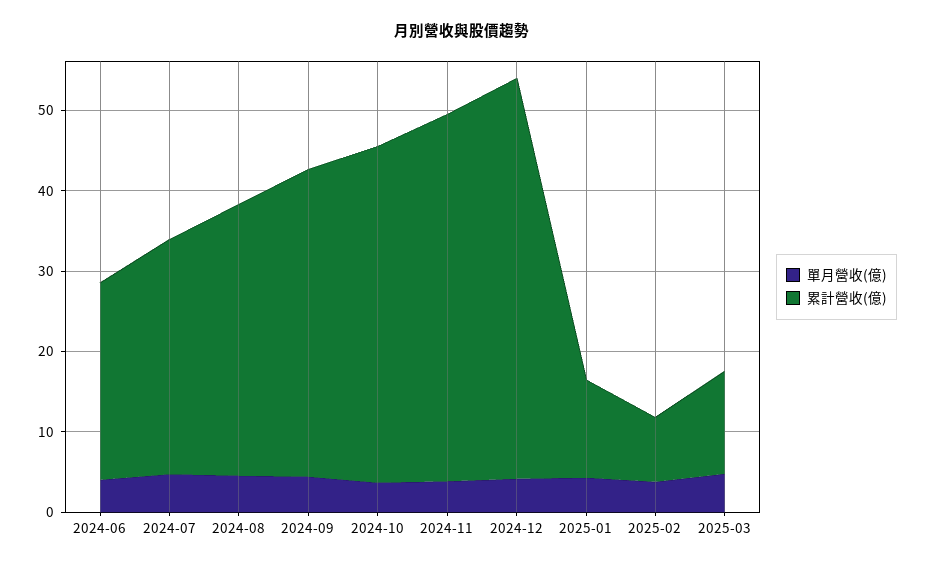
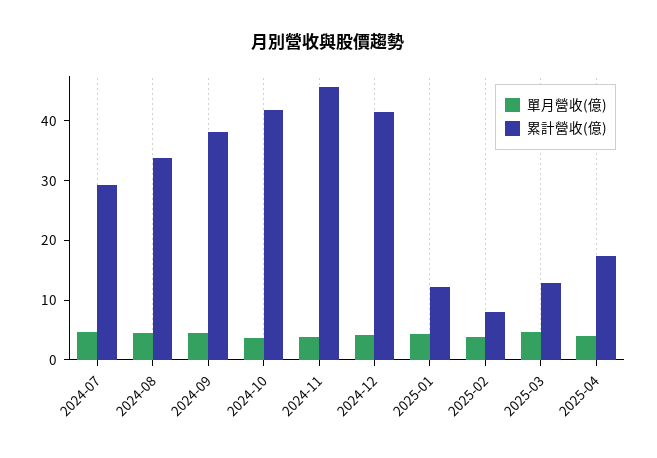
單月營收(億), 2024-06: 4 -> none
累計營收(億), 2024-06: 24 -> none
累計營收(億), 2024-12: 50 -> 42
單月營收(億), 2025-04: none -> 4
累計營收(億), 2025-04: none -> 18

